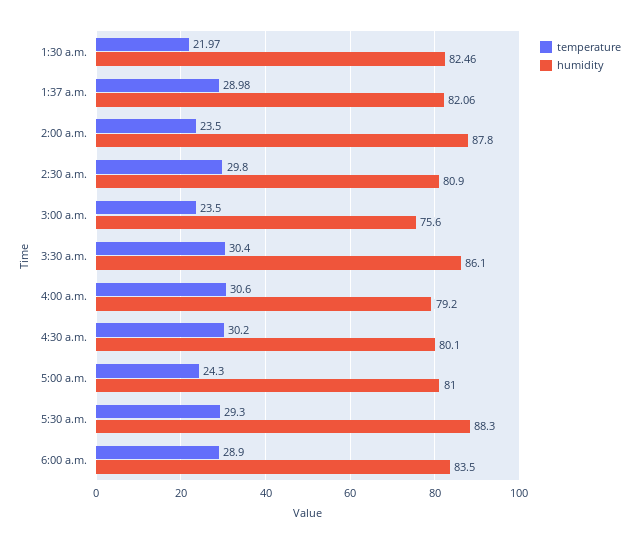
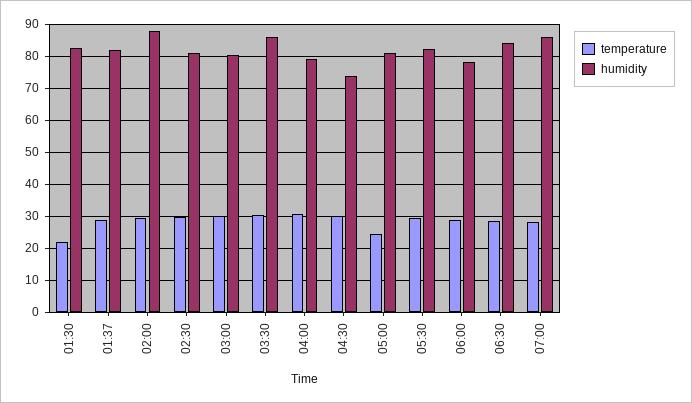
temperature, 2:00 a.m.: 23.5 -> 30
temperature, 3:00 a.m.: 23.5 -> 30
humidity, 3:00 a.m.: 75.6 -> 80
humidity, 4:30 a.m.: 80.1 -> 74
humidity, 5:30 a.m.: 88.3 -> 82
humidity, 6:00 a.m.: 83.5 -> 78
temperature, 06:30: none -> 28
humidity, 06:30: none -> 84
temperature, 07:00: none -> 28
humidity, 07:00: none -> 86

